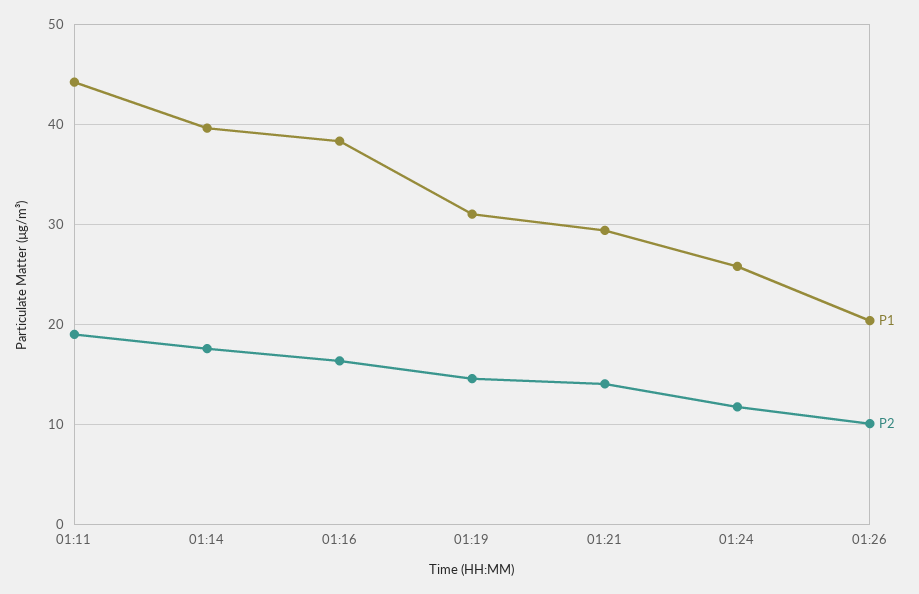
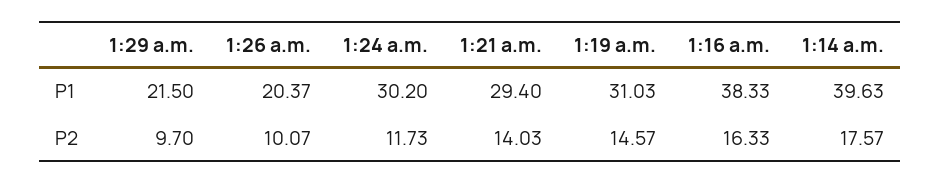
P1, 01:11: 44 -> none
P2, 01:11: 19 -> none
P1, 01:24: 26 -> 30.2
P1, 1:29 a.m.: none -> 21.5
P2, 1:29 a.m.: none -> 9.7

